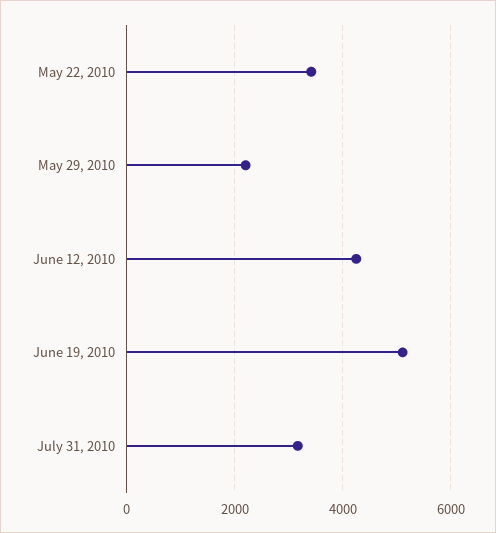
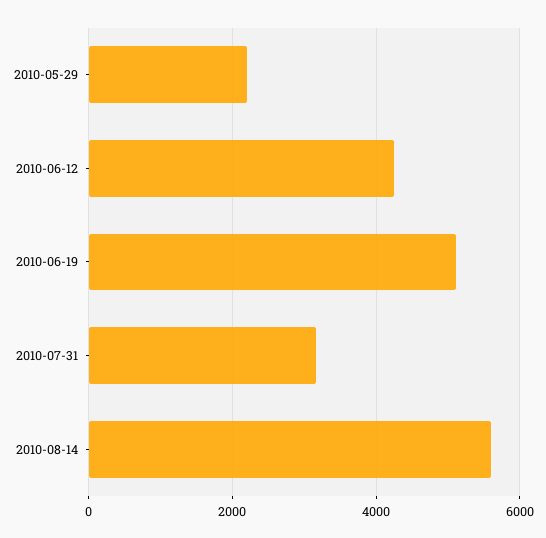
May 22, 2010: 3400 -> none
2010-08-14: none -> 5600

